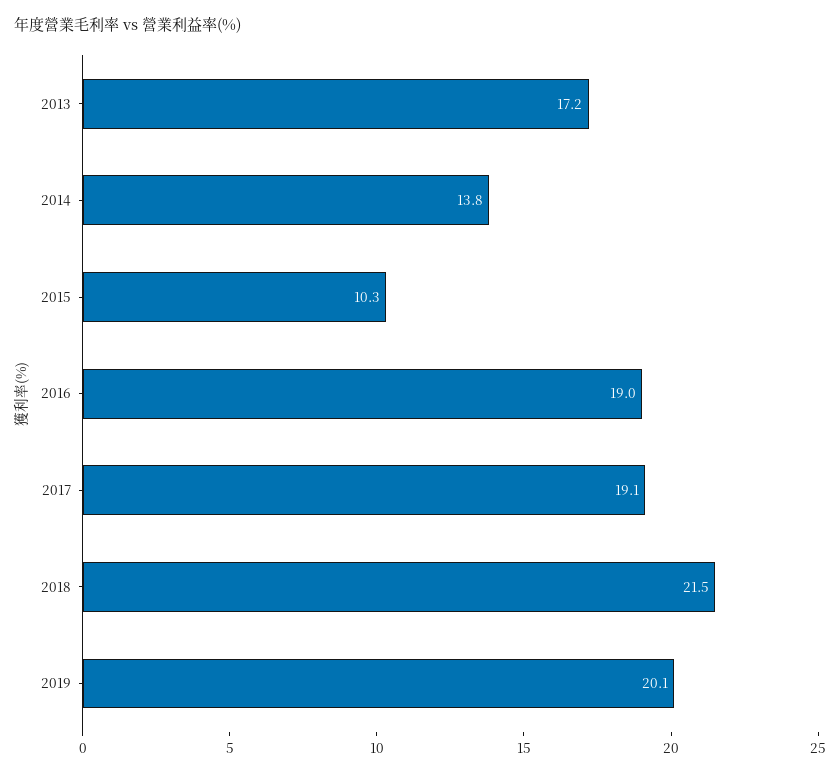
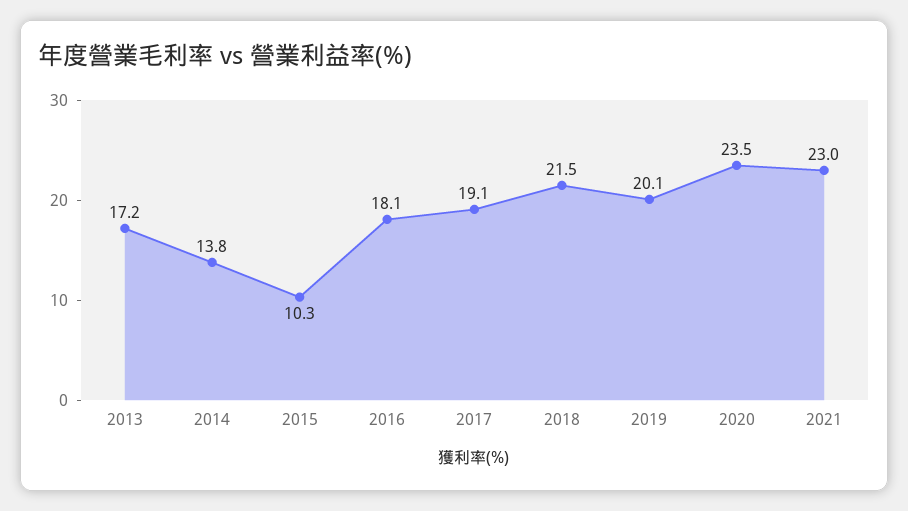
2016: 19 -> 18.1
2020: none -> 23.5
2021: none -> 23

